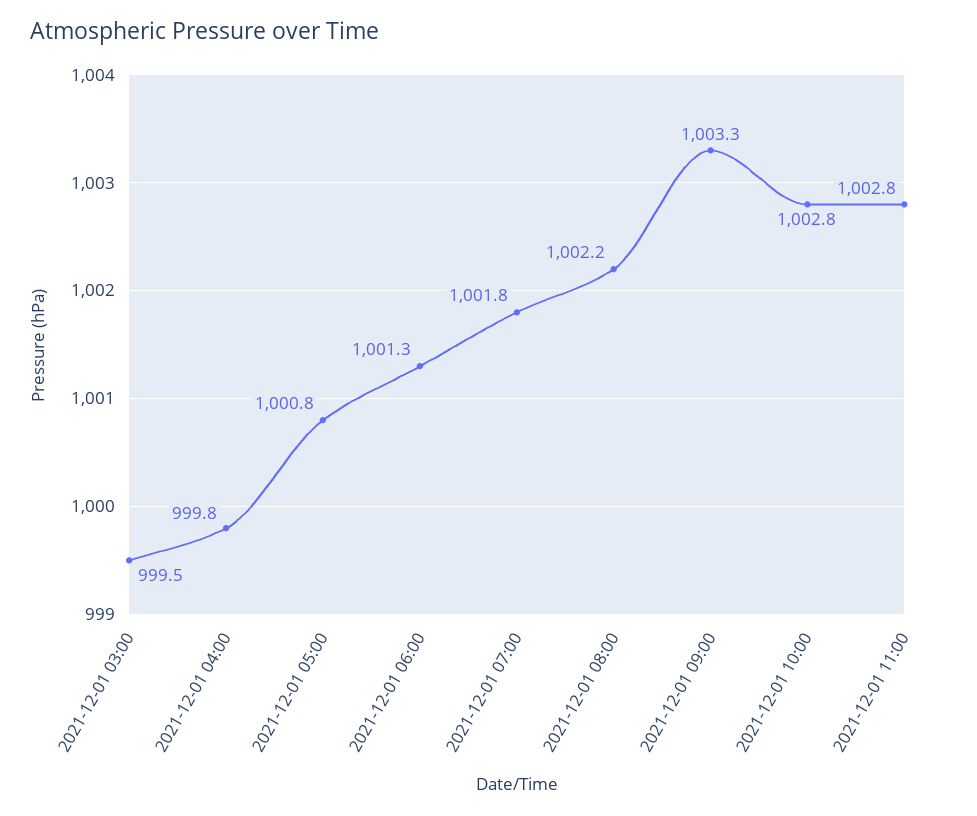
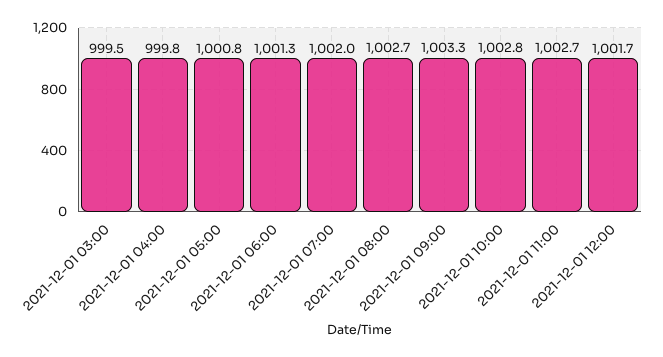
2021-12-01 07:00: 1001.8 -> 1002
2021-12-01 08:00: 1002.2 -> 1002.7
2021-12-01 11:00: 1002.8 -> 1002.7
2021-12-01 12:00: none -> 1001.7

